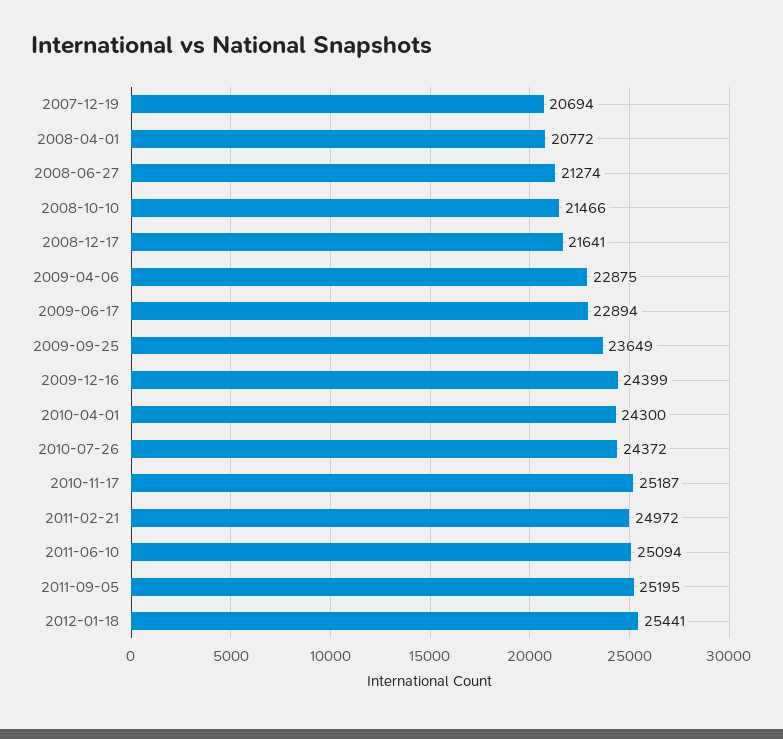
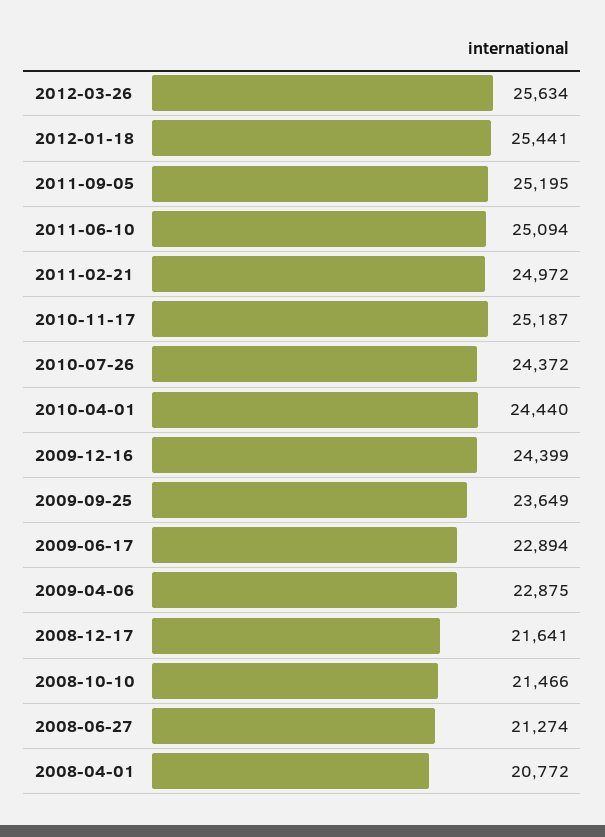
2007-12-19: 20694 -> none
2010-04-01: 24300 -> 24440
2012-03-26: none -> 25634

